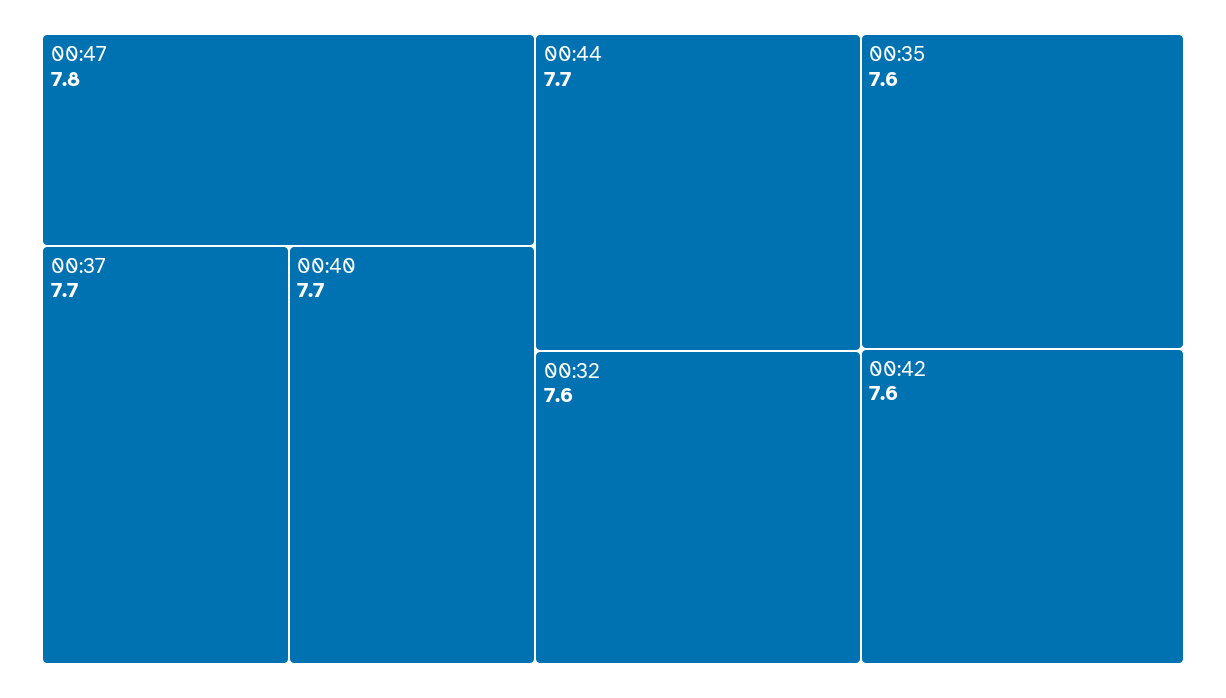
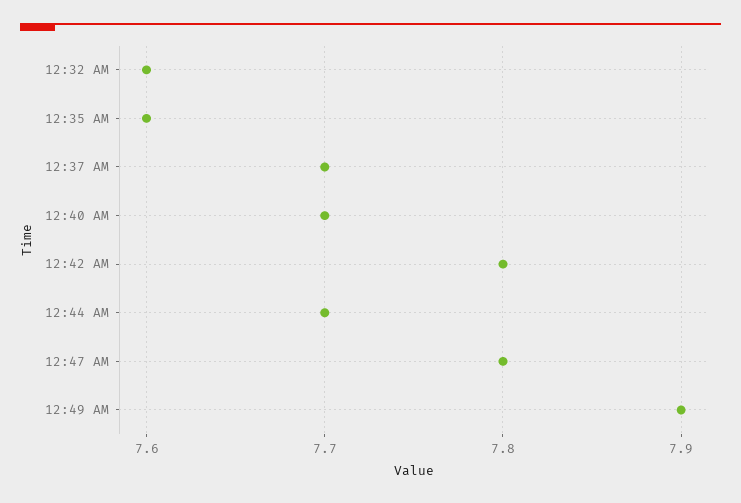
00:42: 7.6 -> 7.8
12:49 AM: none -> 7.9

